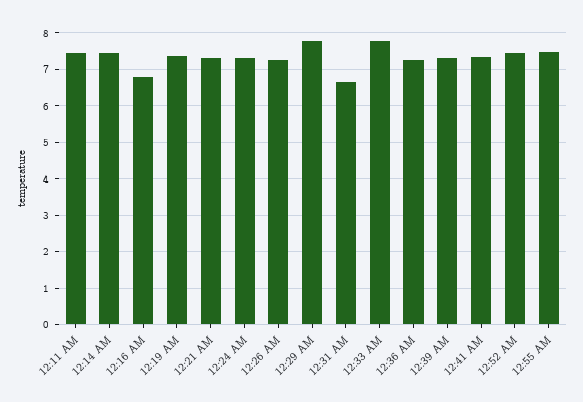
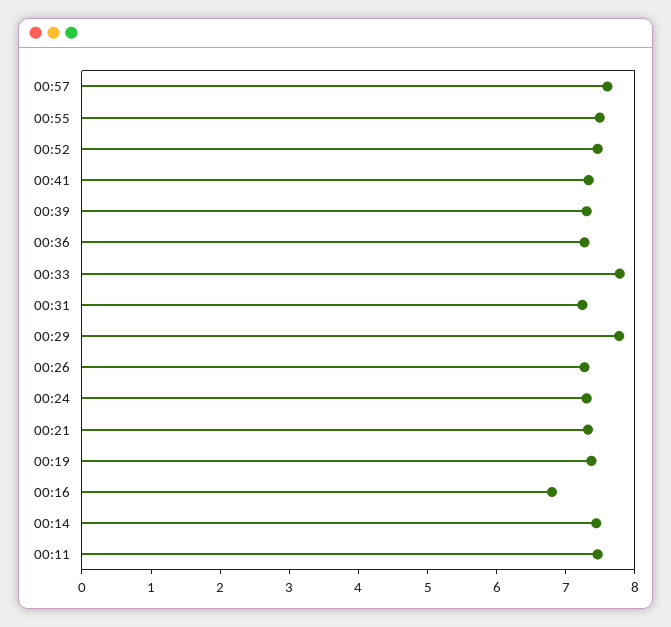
12:31 AM: 6.6 -> 7.2
00:57: none -> 7.6

